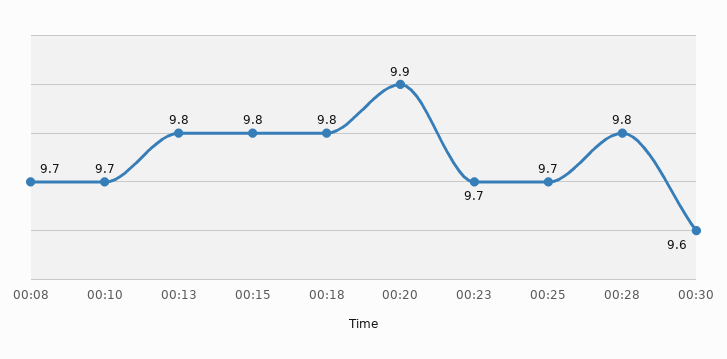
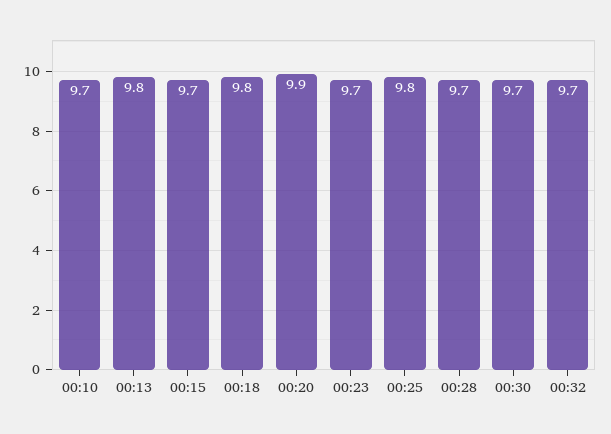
00:08: 9.7 -> none
00:15: 9.8 -> 9.7
00:25: 9.7 -> 9.8
00:28: 9.8 -> 9.7
00:30: 9.6 -> 9.7
00:32: none -> 9.7

